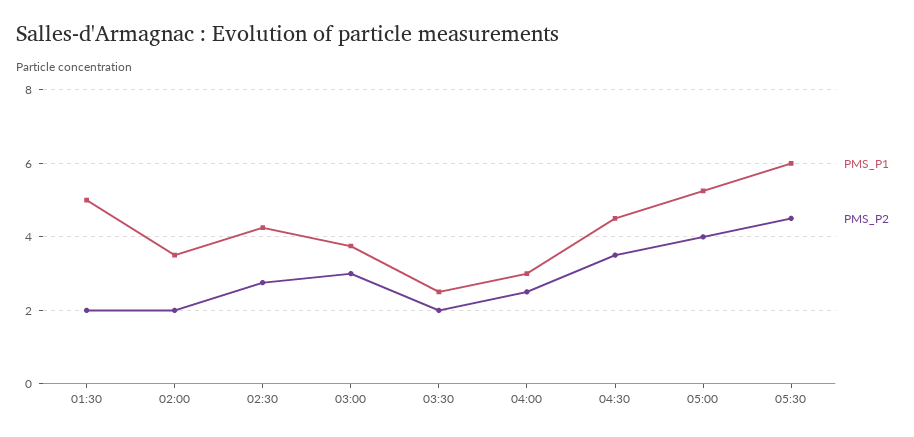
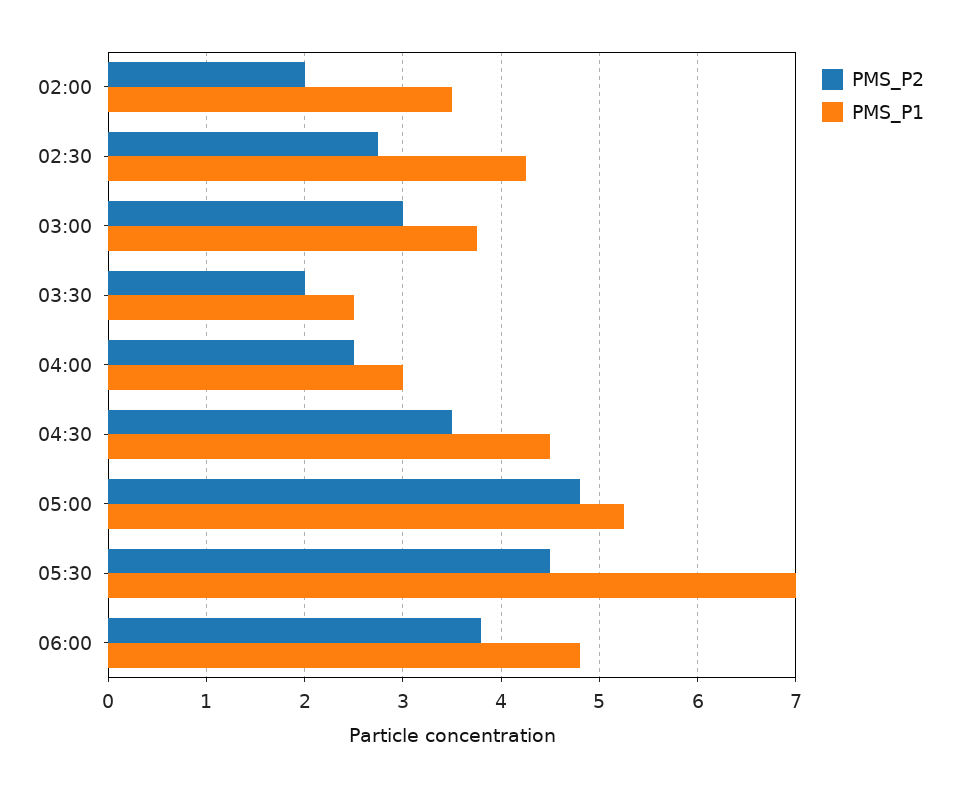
PMS_P1, 01:30: 5 -> none
PMS_P2, 01:30: 2 -> none
PMS_P2, 05:00: 4 -> 4.8
PMS_P1, 05:30: 6 -> 7
PMS_P2, 06:00: none -> 3.8
PMS_P1, 06:00: none -> 4.8

